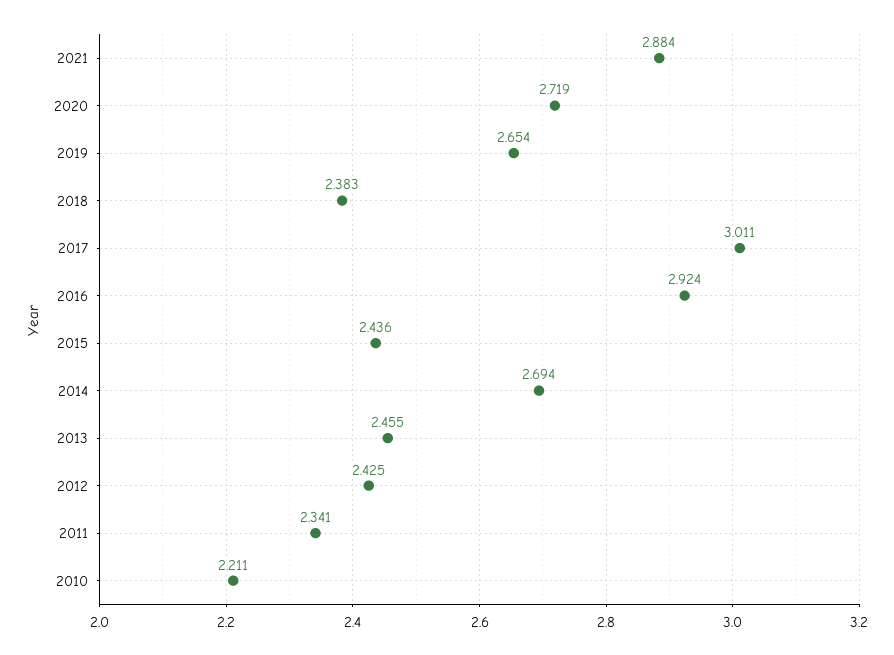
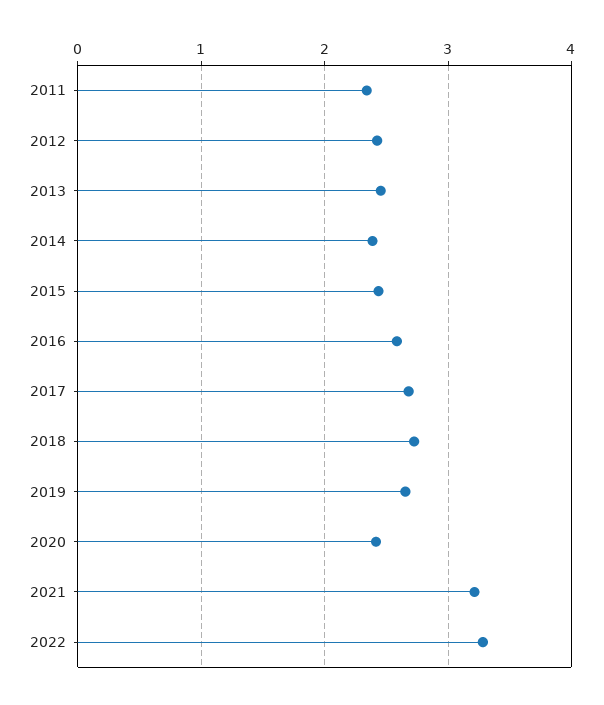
2021: 2.884 -> 3.2
2020: 2.719 -> 2.4
2018: 2.383 -> 2.7
2017: 3.011 -> 2.7
2016: 2.924 -> 2.6
2014: 2.694 -> 2.4
2010: 2.211 -> none
2022: none -> 3.3

